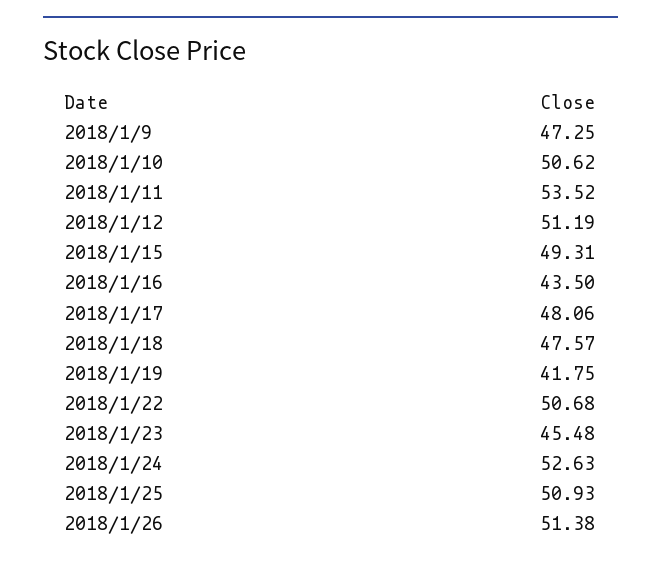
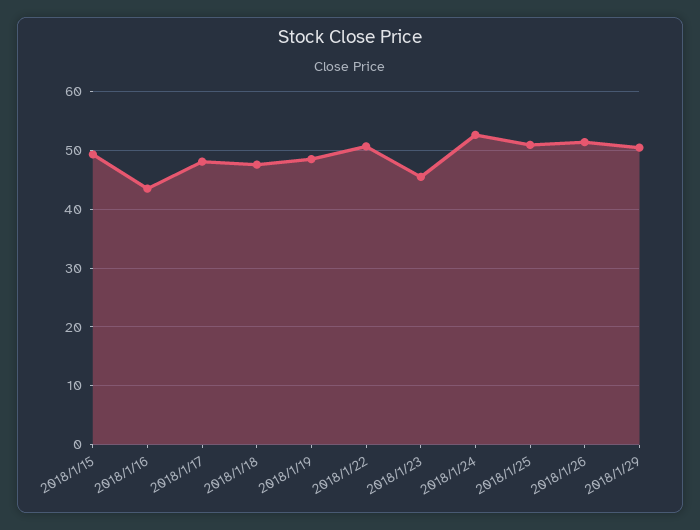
2018/1/9: 47.25 -> none
2018/1/10: 50.62 -> none
2018/1/11: 53.52 -> none
2018/1/12: 51.19 -> none
2018/1/19: 41.75 -> 48
2018/1/29: none -> 50

